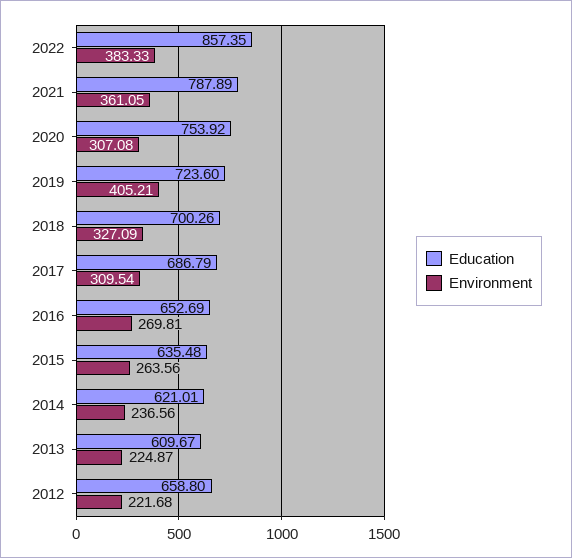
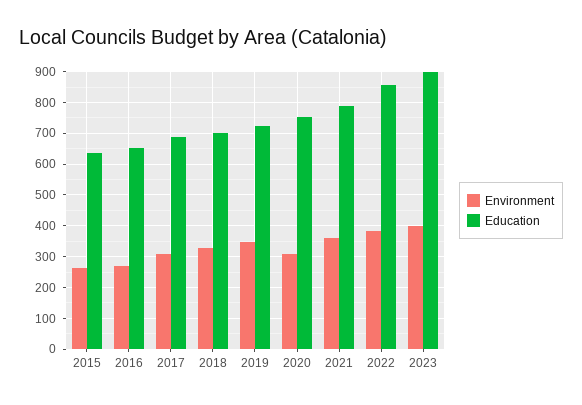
Environment, 2019: 405.21 -> 340
Education, 2014: 621.01 -> none
Environment, 2014: 236.56 -> none
Education, 2013: 609.67 -> none
Environment, 2013: 224.87 -> none
Education, 2012: 658.8 -> none
Environment, 2012: 221.68 -> none
Environment, 2023: none -> 400
Education, 2023: none -> 900

